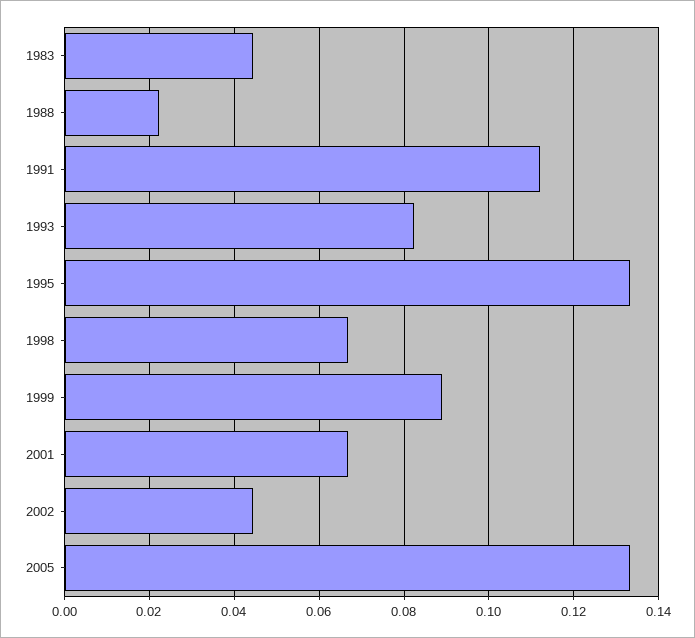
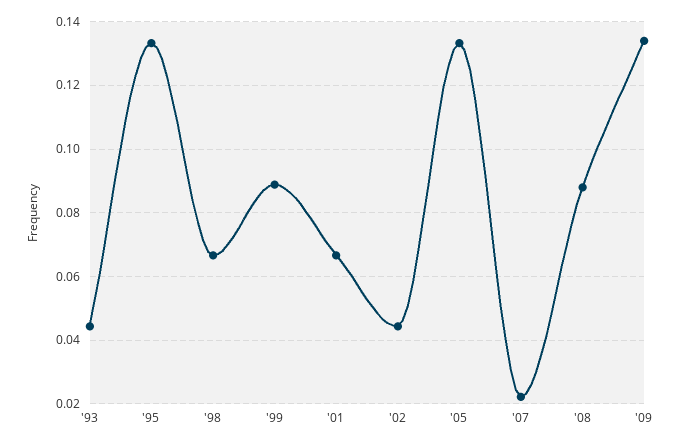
1983: 0.044 -> none
1988: 0.022 -> none
1991: 0.112 -> none
1993: 0.082 -> 0.044
'07: none -> 0.022
'08: none -> 0.088
'09: none -> 0.134

